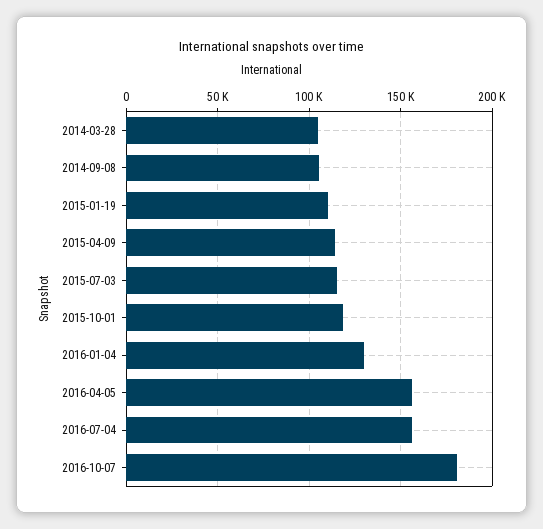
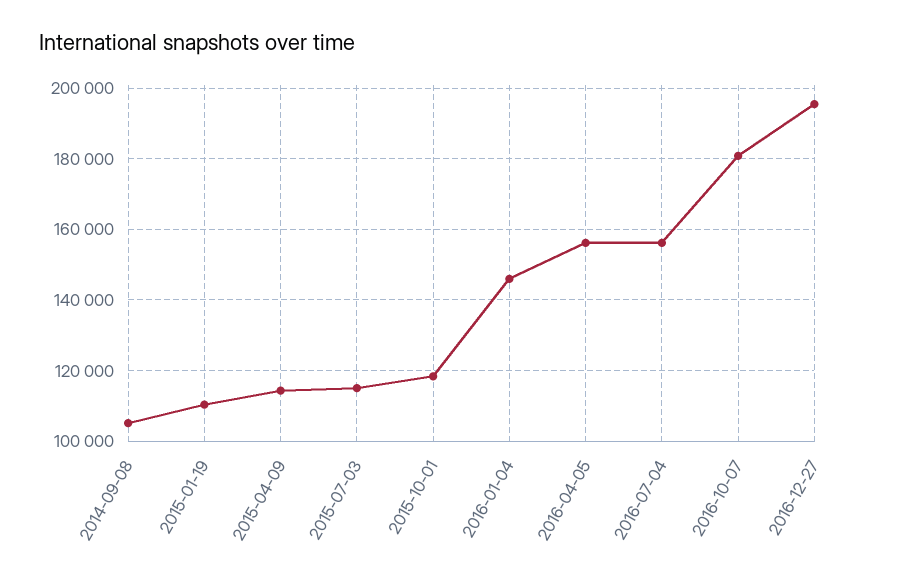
2014-03-28: 105000 -> none
2016-01-04: 130000 -> 146000
2016-12-27: none -> 196000

